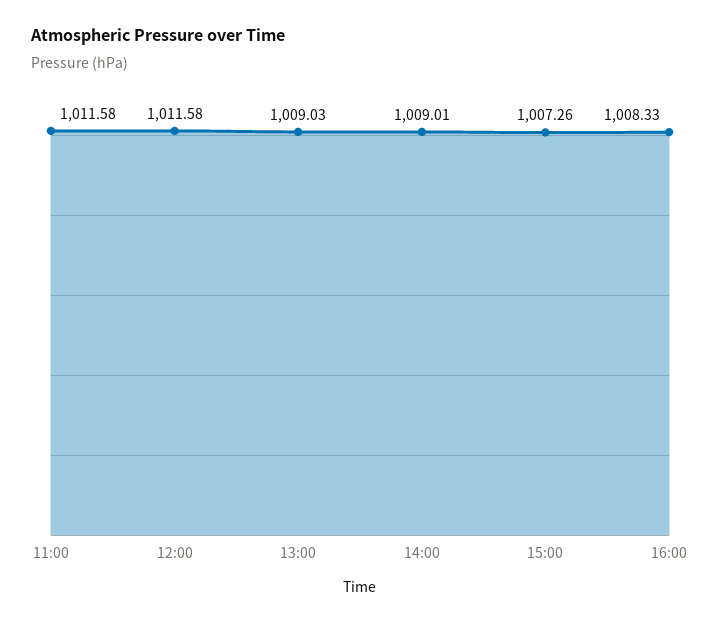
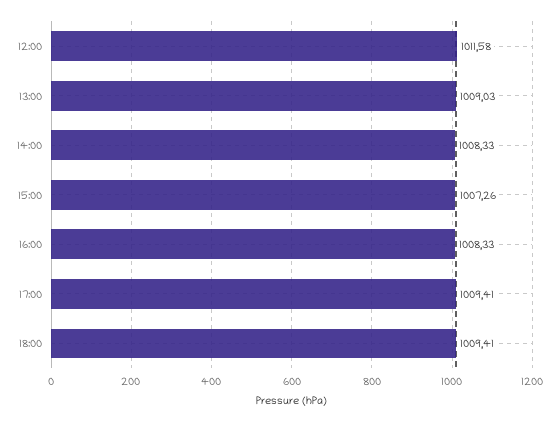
11:00: 1011.58 -> none
14:00: 1009.01 -> 1008.33
17:00: none -> 1009.41
18:00: none -> 1009.41

